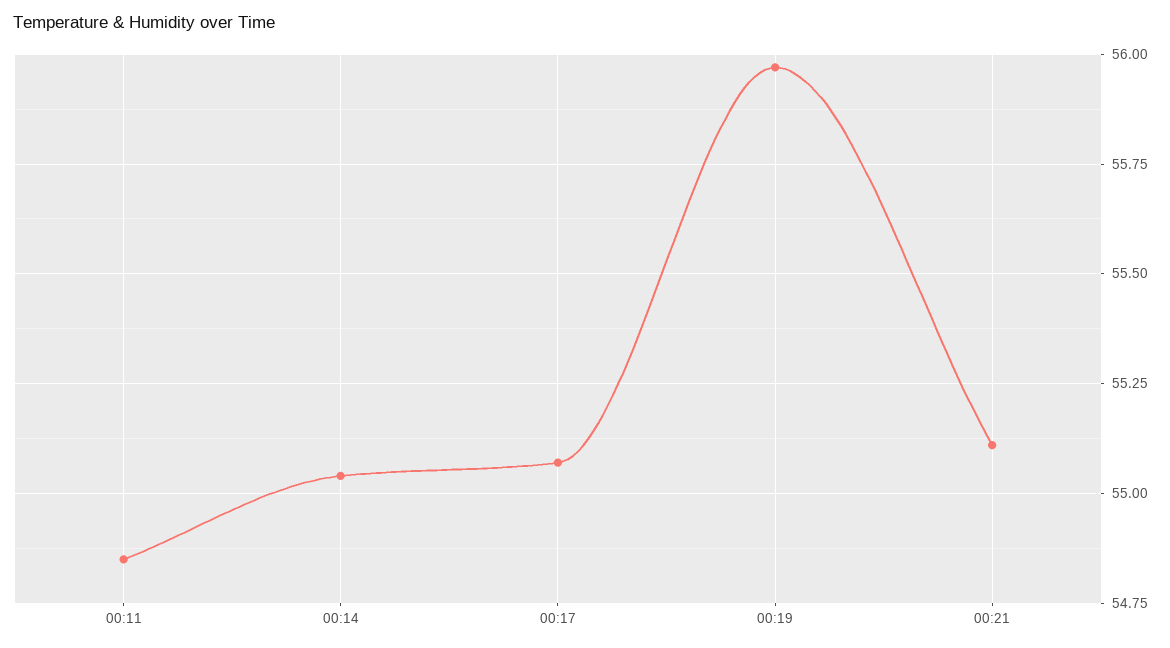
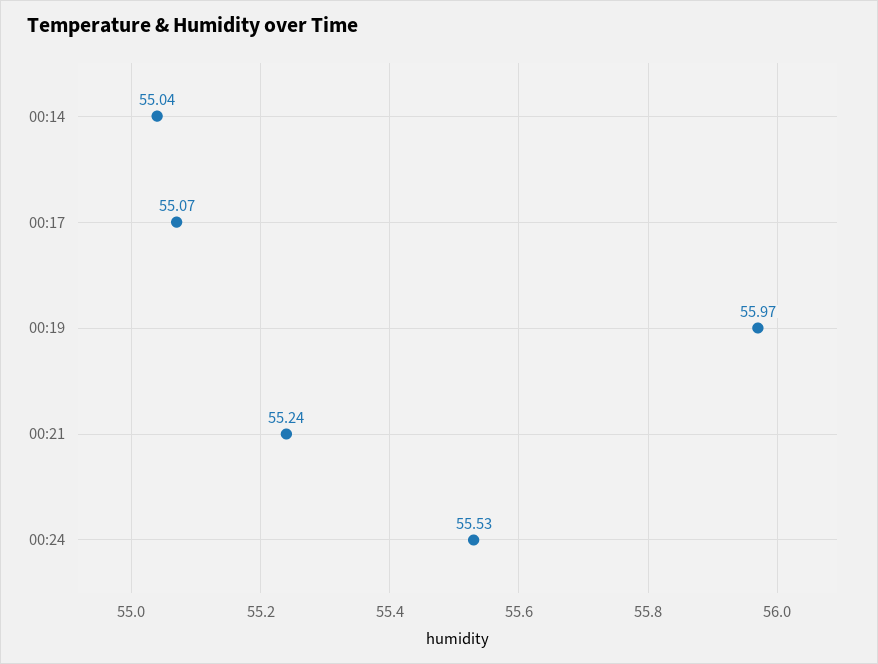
00:11: 54.85 -> none
00:21: 55.1 -> 55.24
00:24: none -> 55.53

